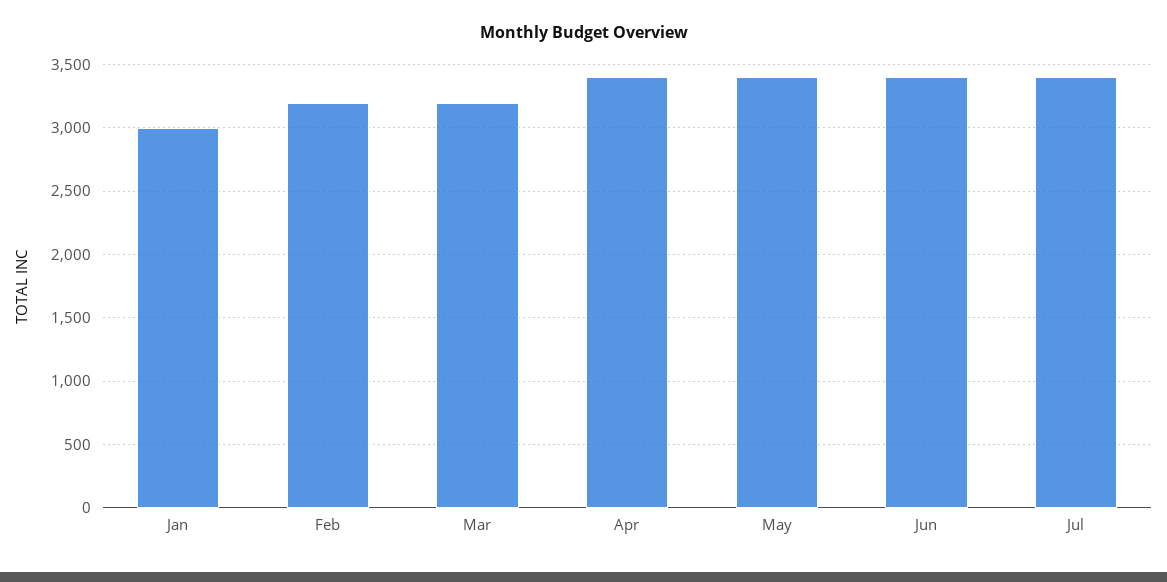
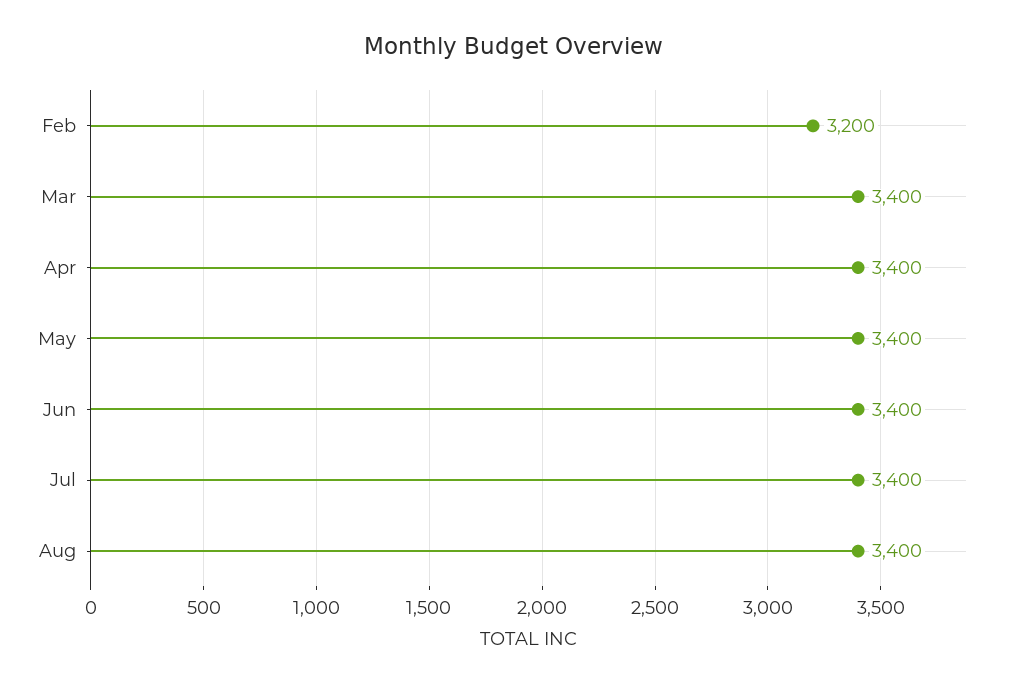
Jan: 3000 -> none
Mar: 3200 -> 3400
Aug: none -> 3400

